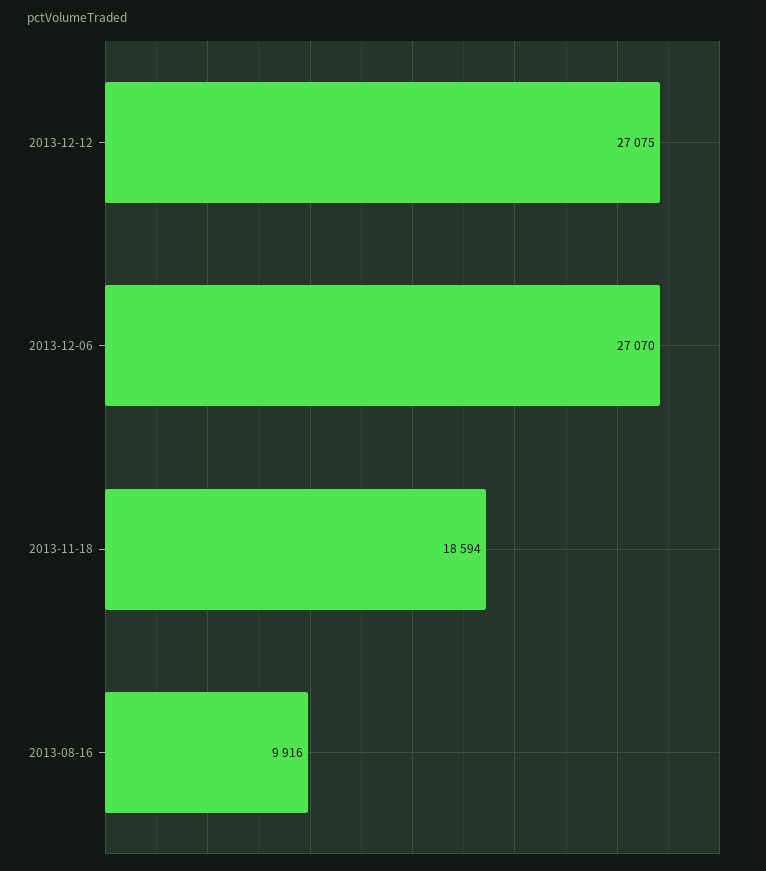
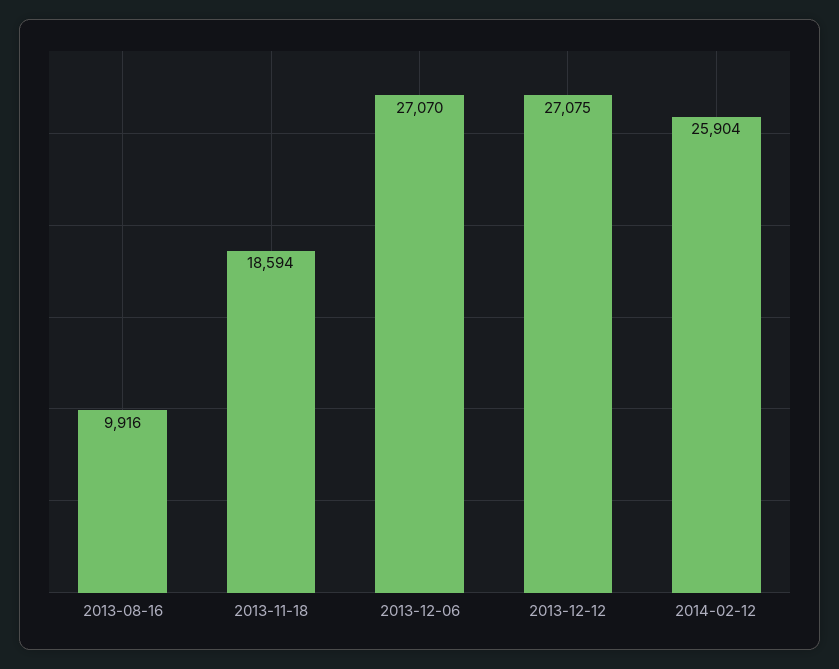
2014-02-12: none -> 25904

